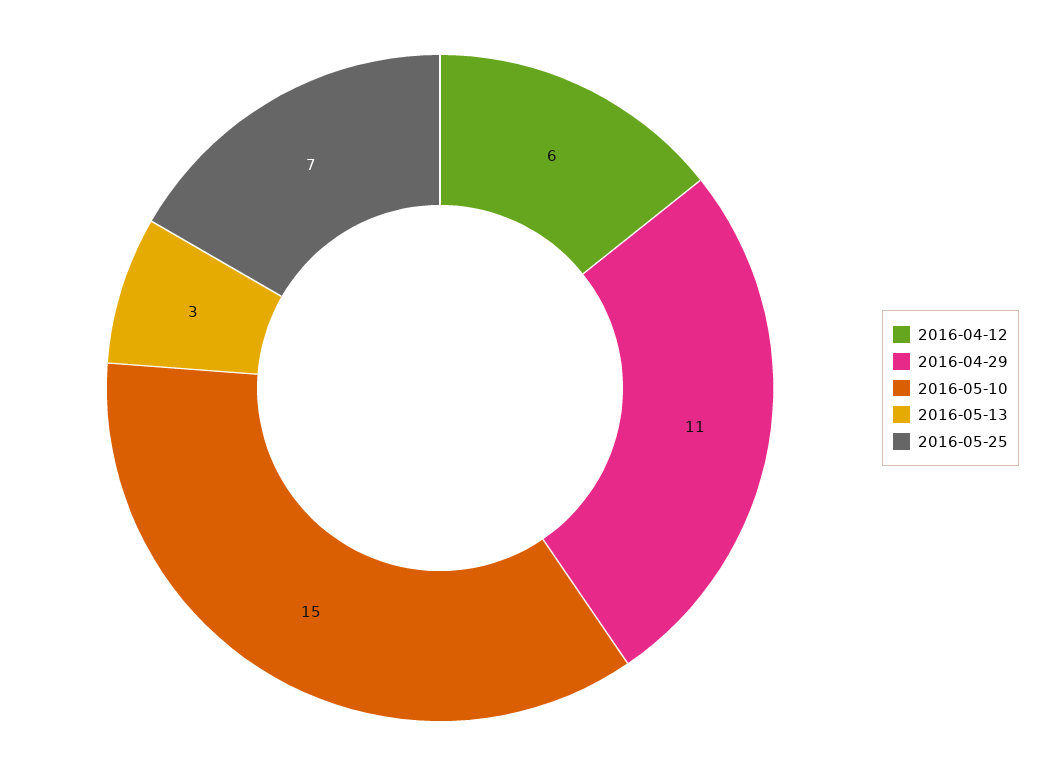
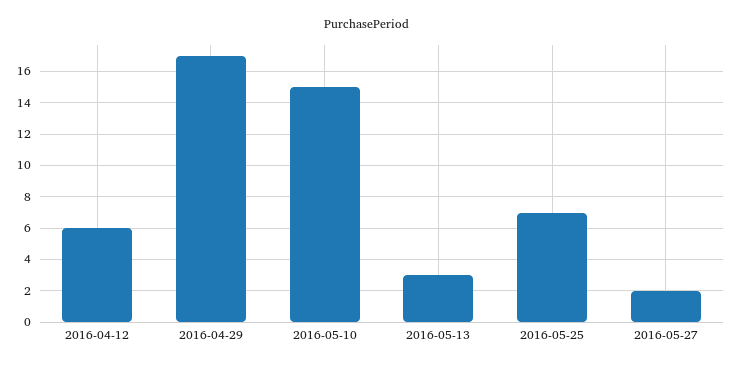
2016-04-29: 11 -> 17
2016-05-27: none -> 2

